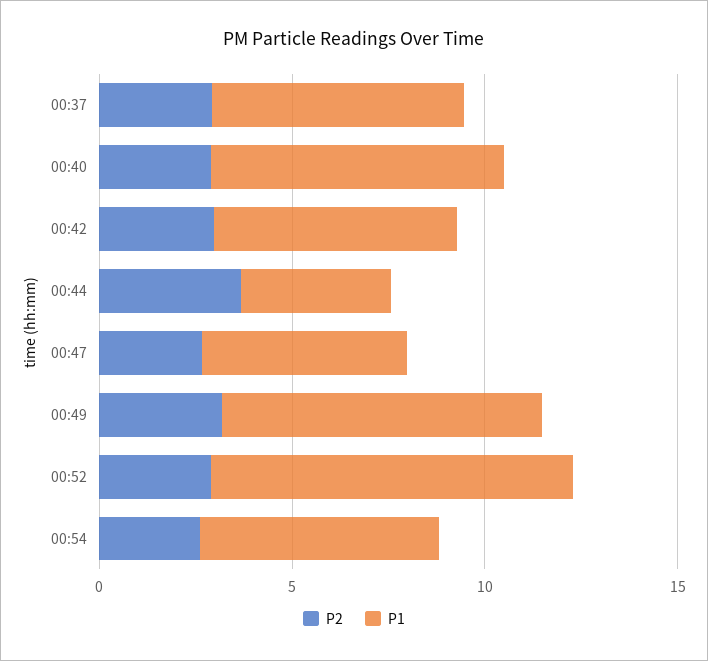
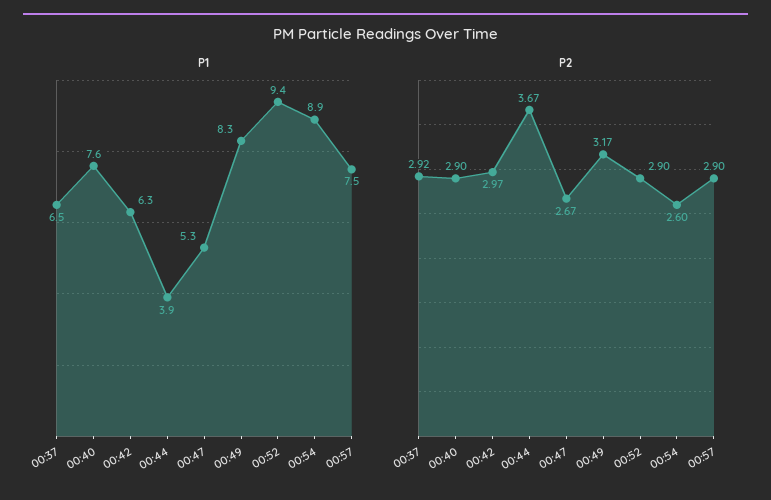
P1, 00:54: 6 -> 8.9
P1, 00:57: none -> 7.5
P2, 00:57: none -> 2.9

